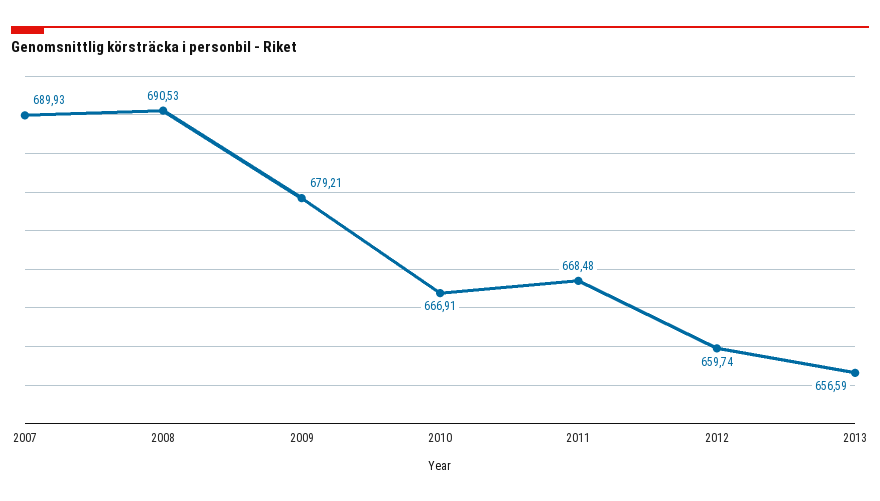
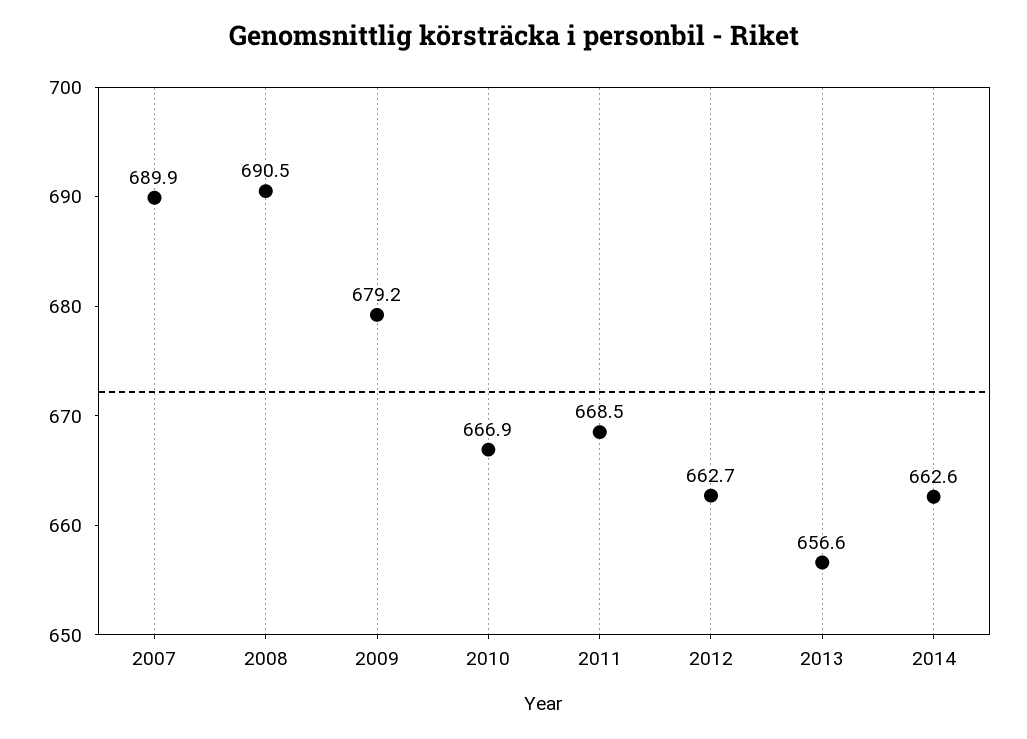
2012: 659.74 -> 662.7
2014: none -> 662.6

